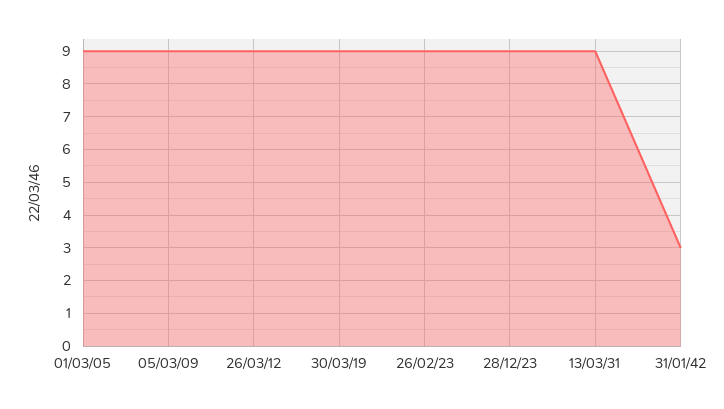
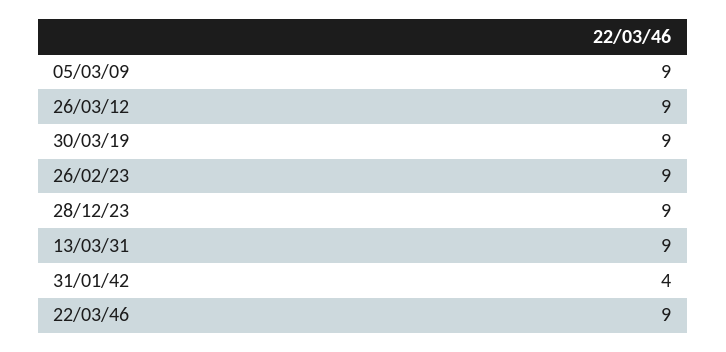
01/03/05: 9 -> none
31/01/42: 3 -> 4
22/03/46: none -> 9

